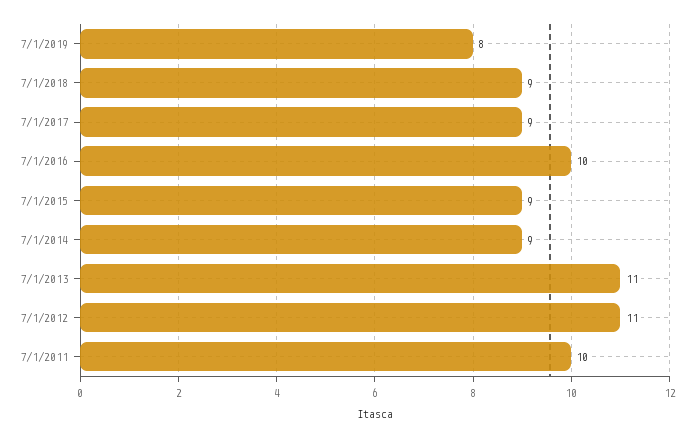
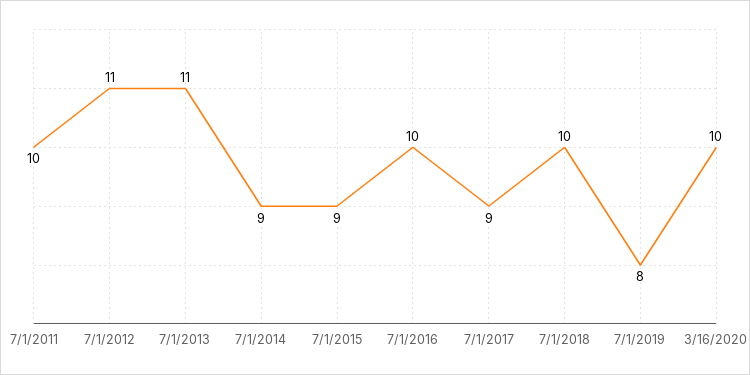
7/1/2018: 9 -> 10
3/16/2020: none -> 10

